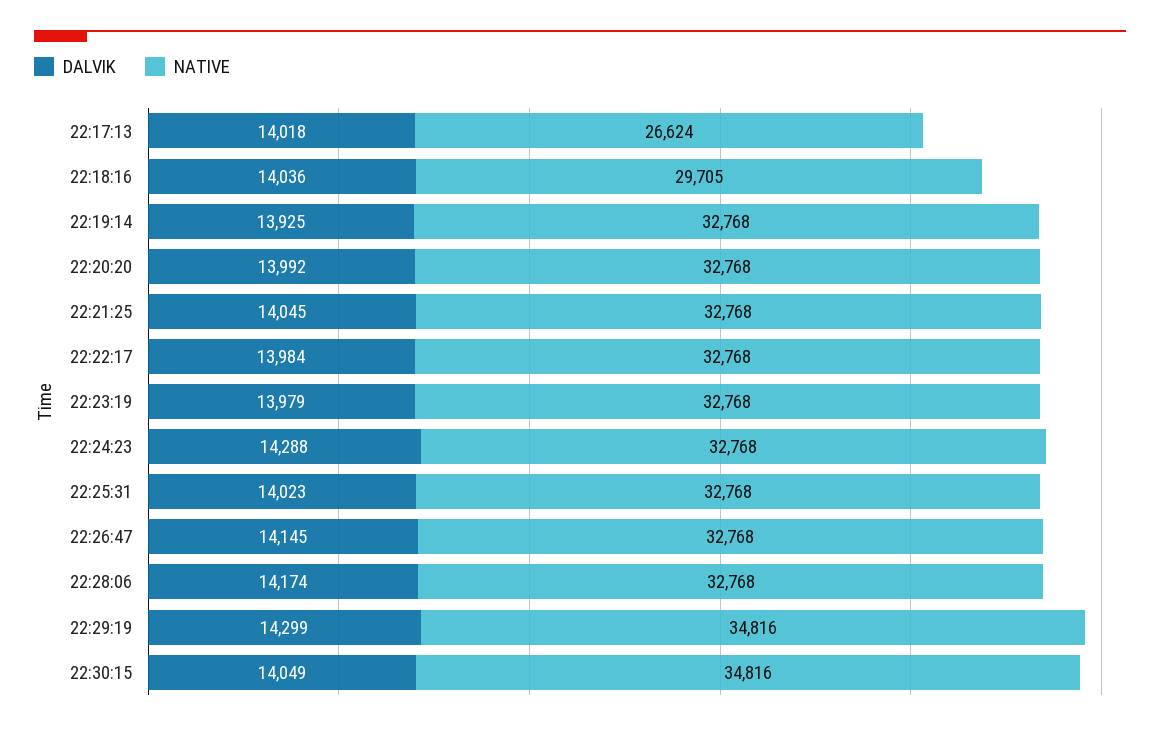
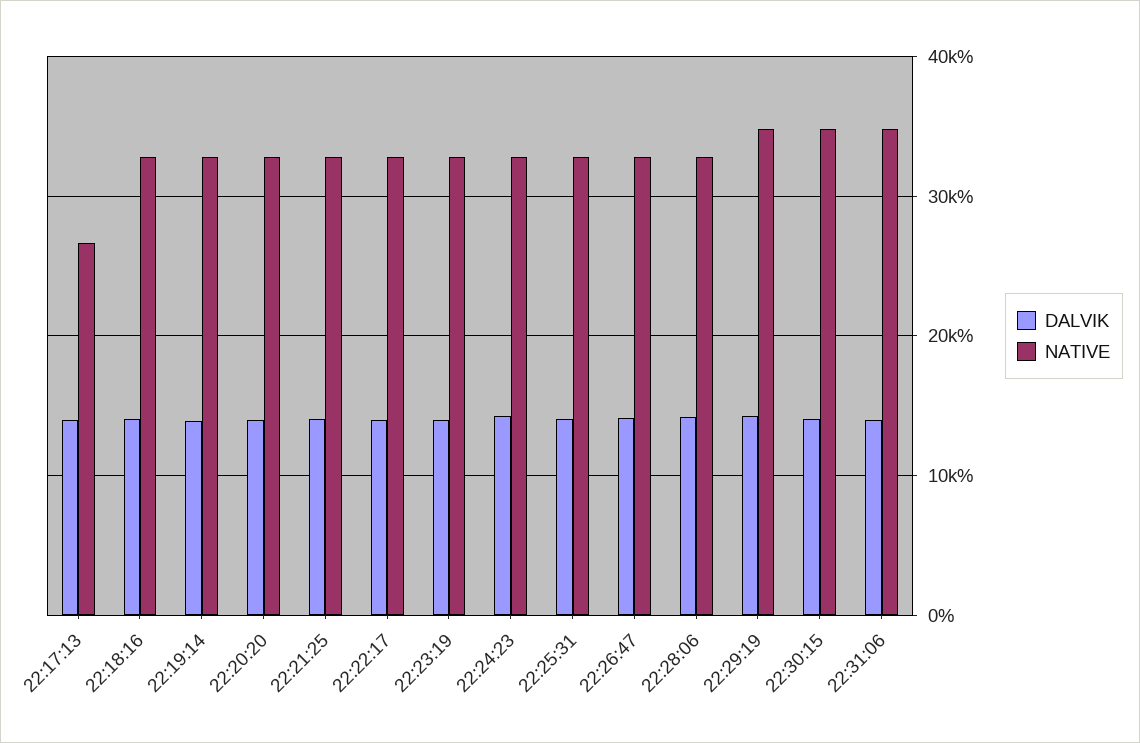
NATIVE, 22:18:16: 29705 -> 33000
DALVIK, 22:31:06: none -> 14000
NATIVE, 22:31:06: none -> 35000

